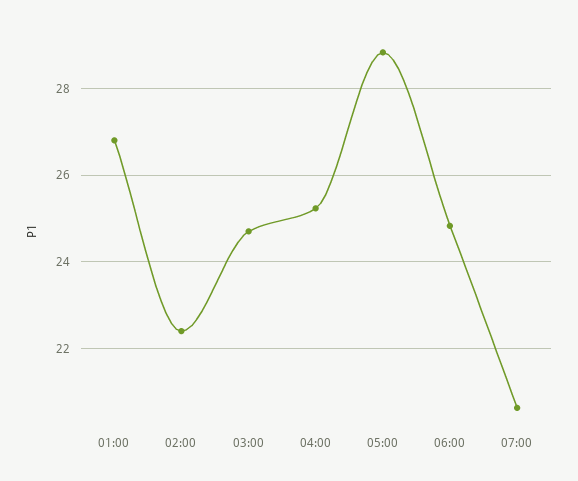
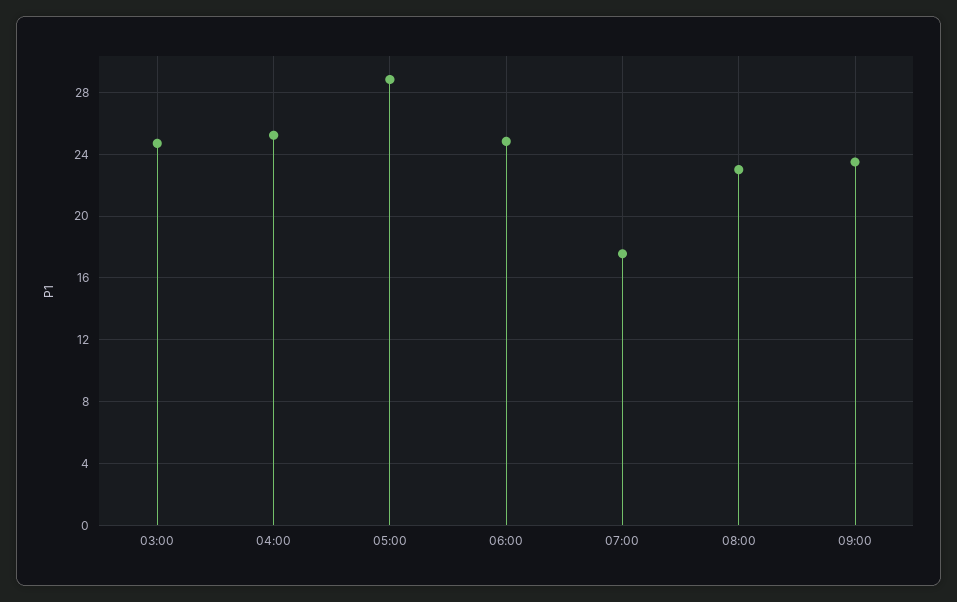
01:00: 26.8 -> none
02:00: 22.4 -> none
07:00: 20.6 -> 17.5
08:00: none -> 23
09:00: none -> 23.5

